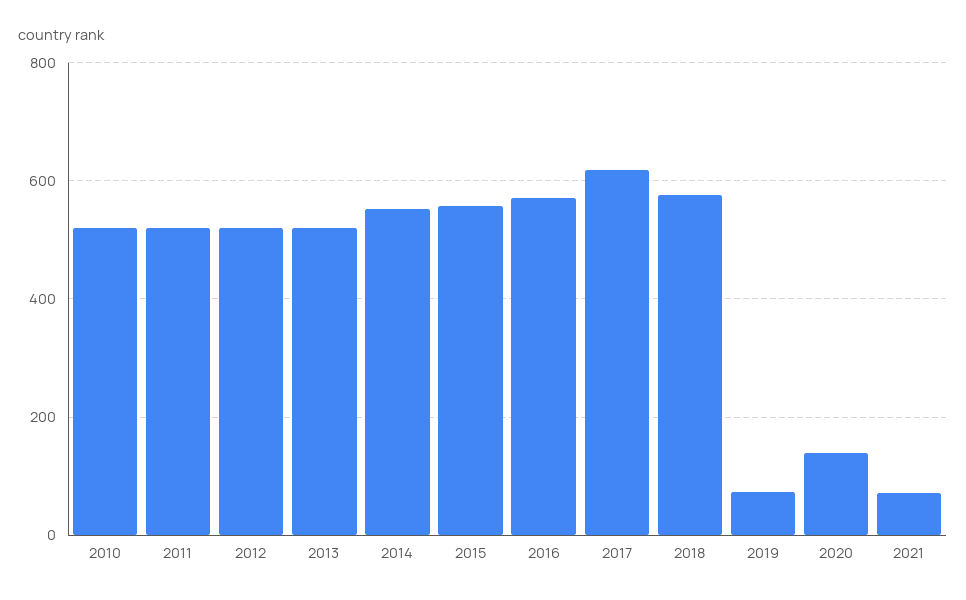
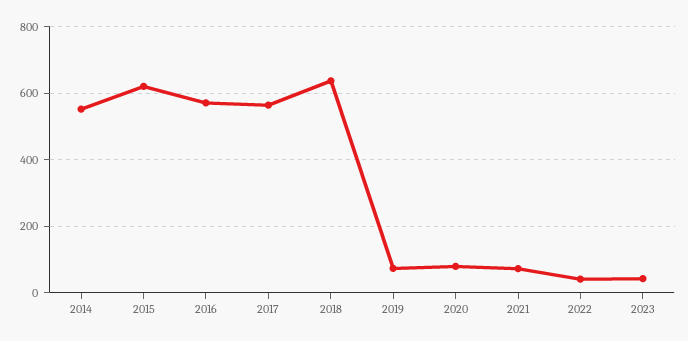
2010: 520 -> none
2011: 520 -> none
2012: 520 -> none
2013: 520 -> none
2015: 560 -> 620
2017: 620 -> 560
2018: 580 -> 640
2020: 140 -> 80
2022: none -> 40
2023: none -> 40

